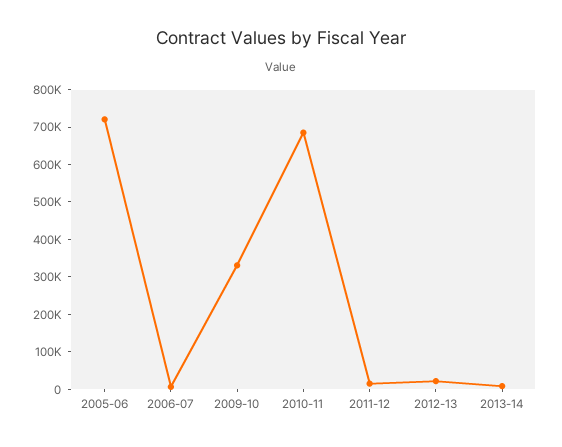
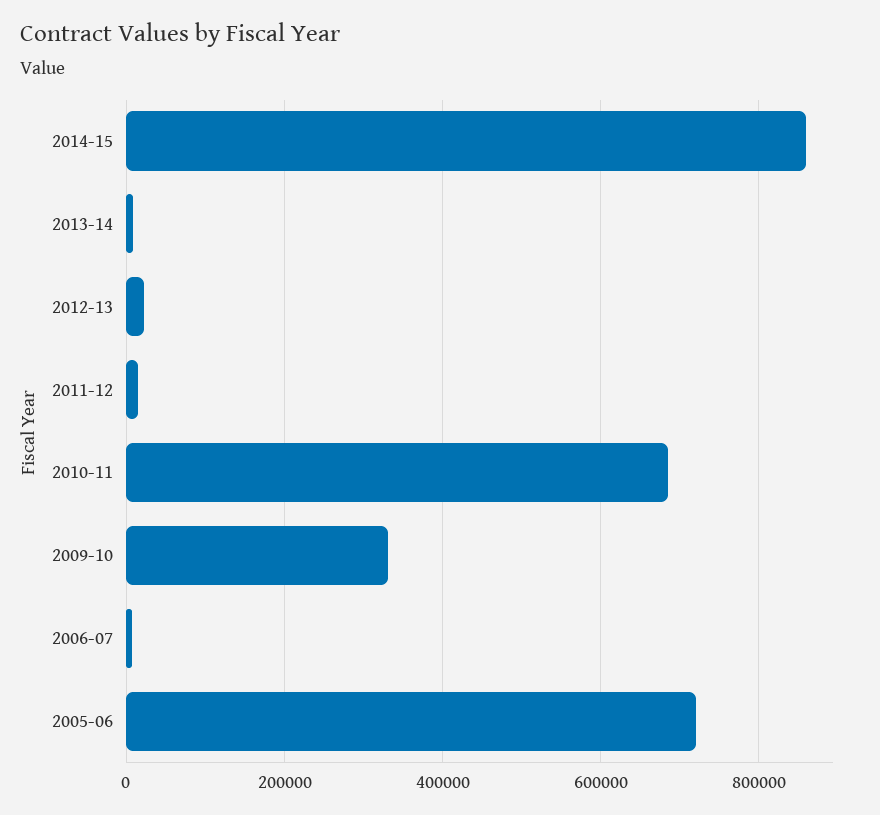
2014-15: none -> 860000

